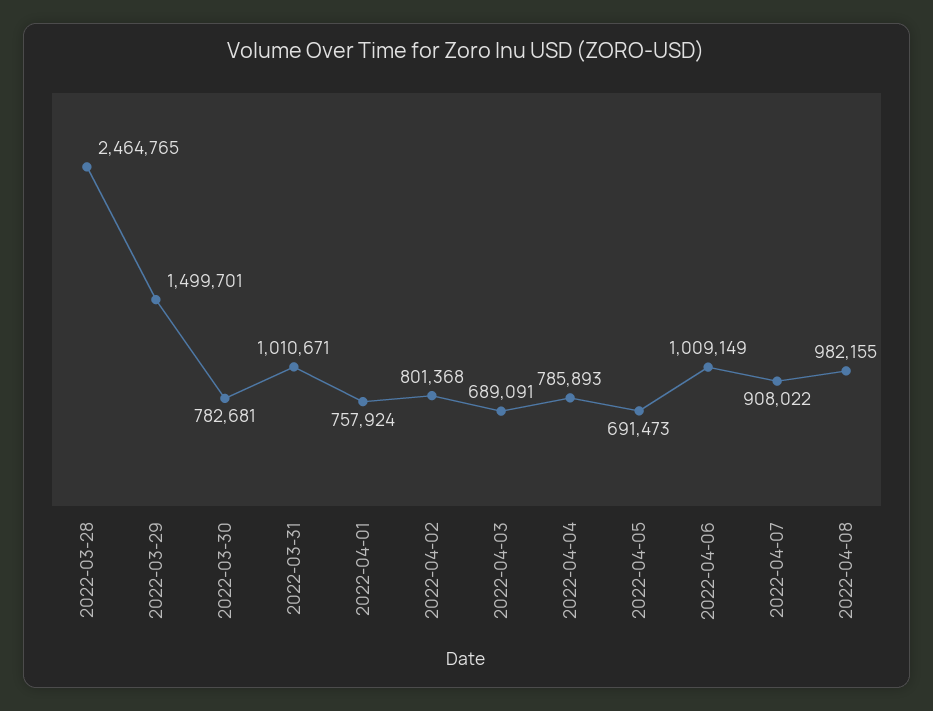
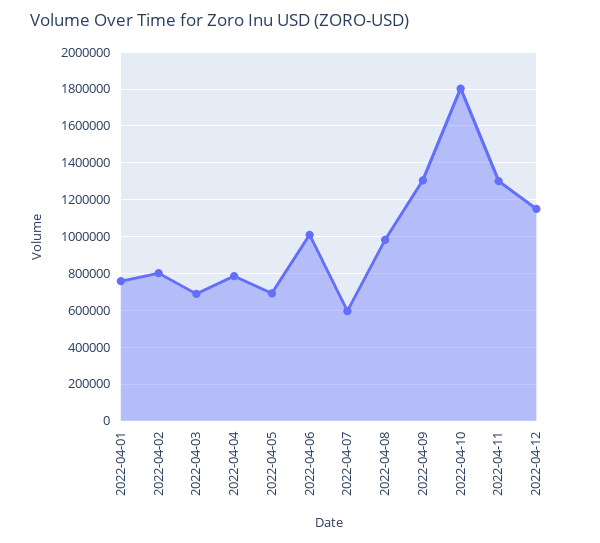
2022-03-28: 2464765 -> none
2022-03-29: 1499701 -> none
2022-03-30: 782681 -> none
2022-03-31: 1010671 -> none
2022-04-07: 908022 -> 600000
2022-04-09: none -> 1300000
2022-04-10: none -> 1800000
2022-04-11: none -> 1300000
2022-04-12: none -> 1150000

